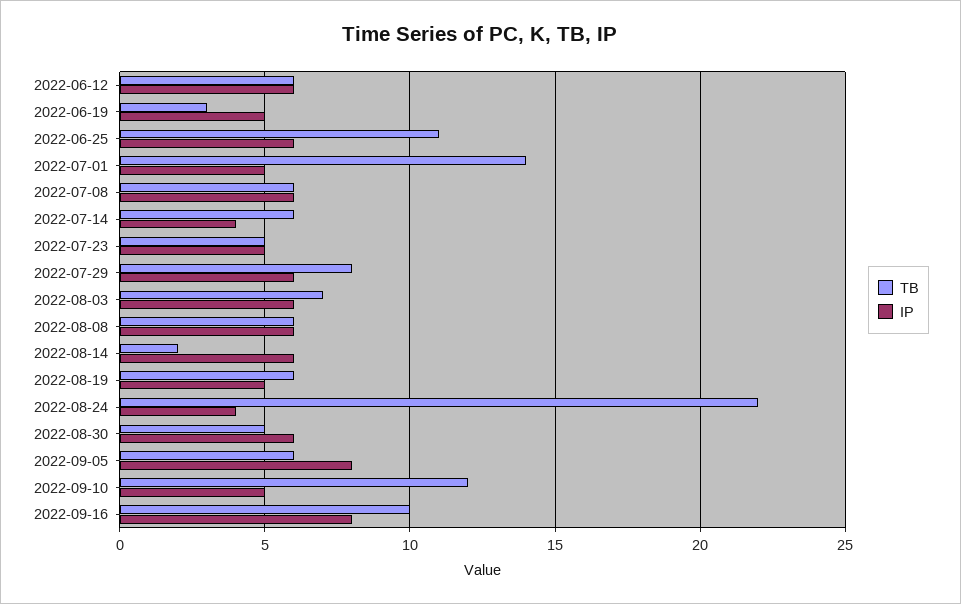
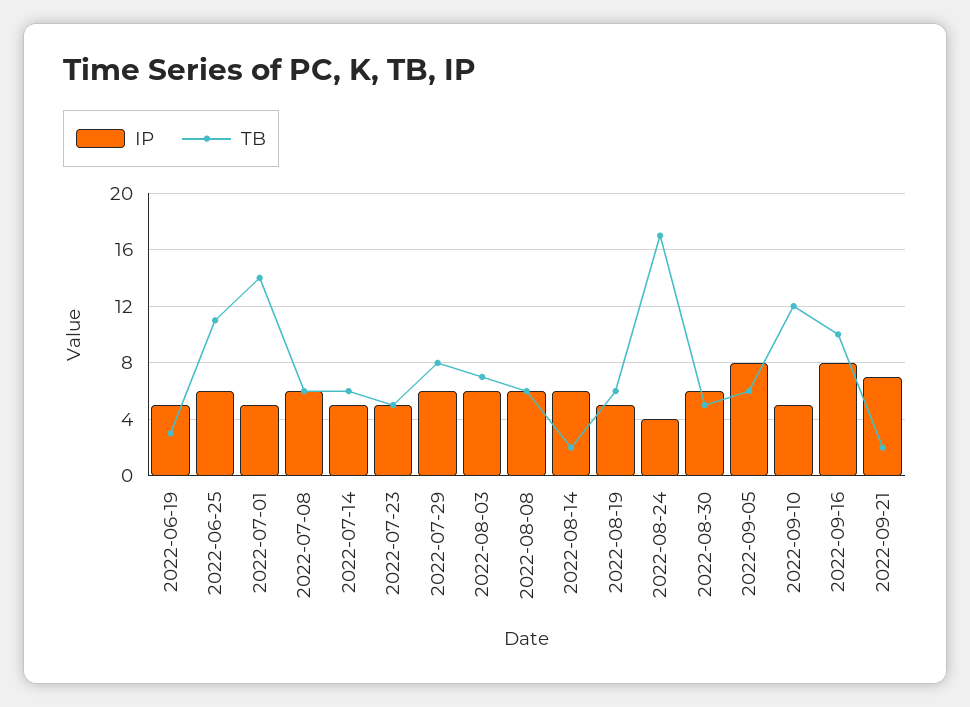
TB, 2022-06-12: 6 -> none
IP, 2022-06-12: 6 -> none
IP, 2022-07-14: 4 -> 5
TB, 2022-08-24: 22 -> 17
IP, 2022-09-21: none -> 7
TB, 2022-09-21: none -> 2

